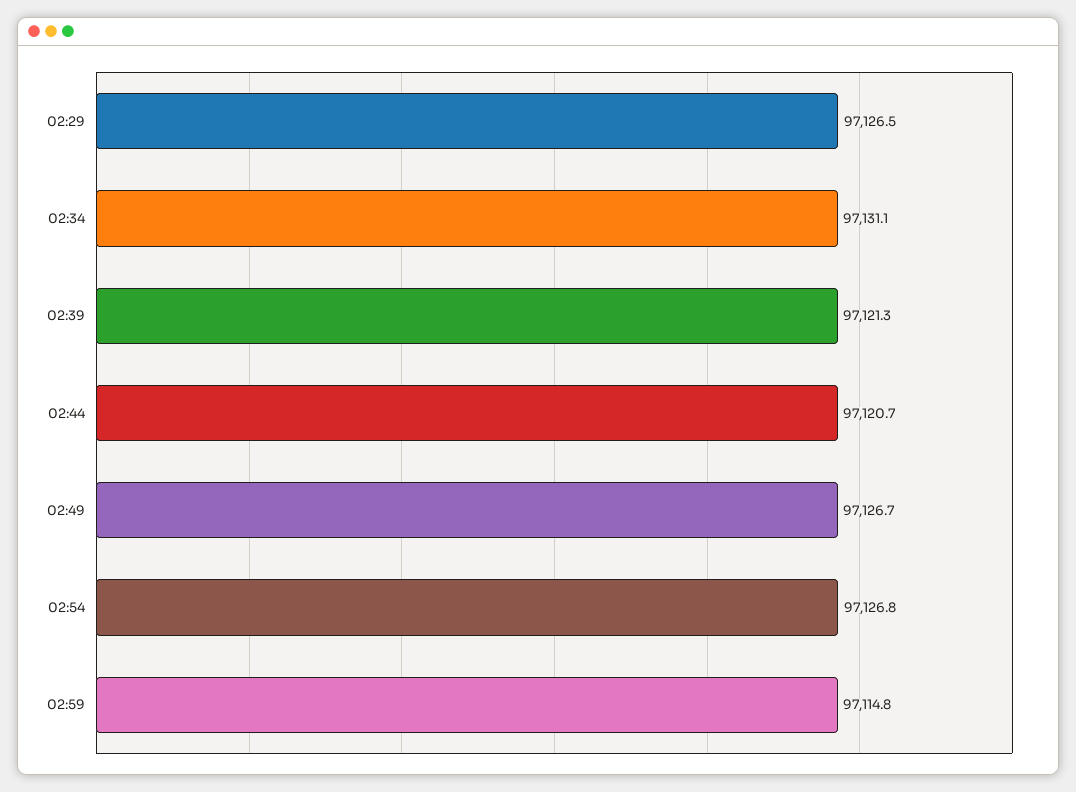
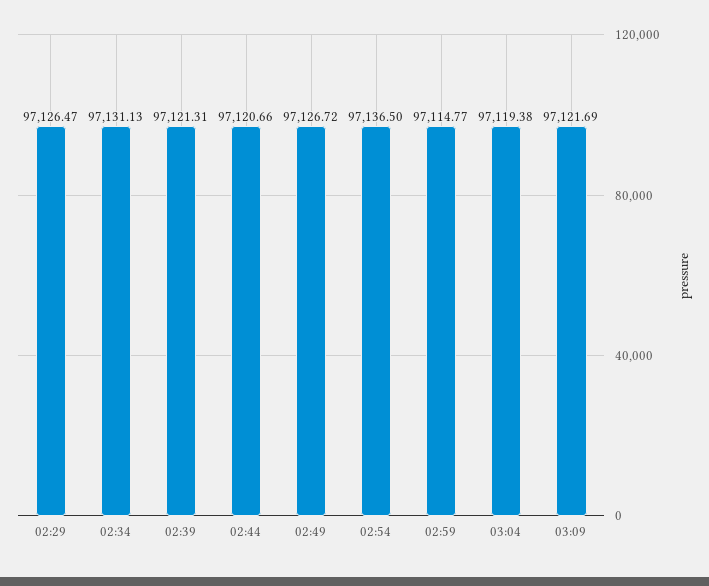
02:54: 97126.8 -> 97136.5
03:04: none -> 97119.38
03:09: none -> 97121.69

